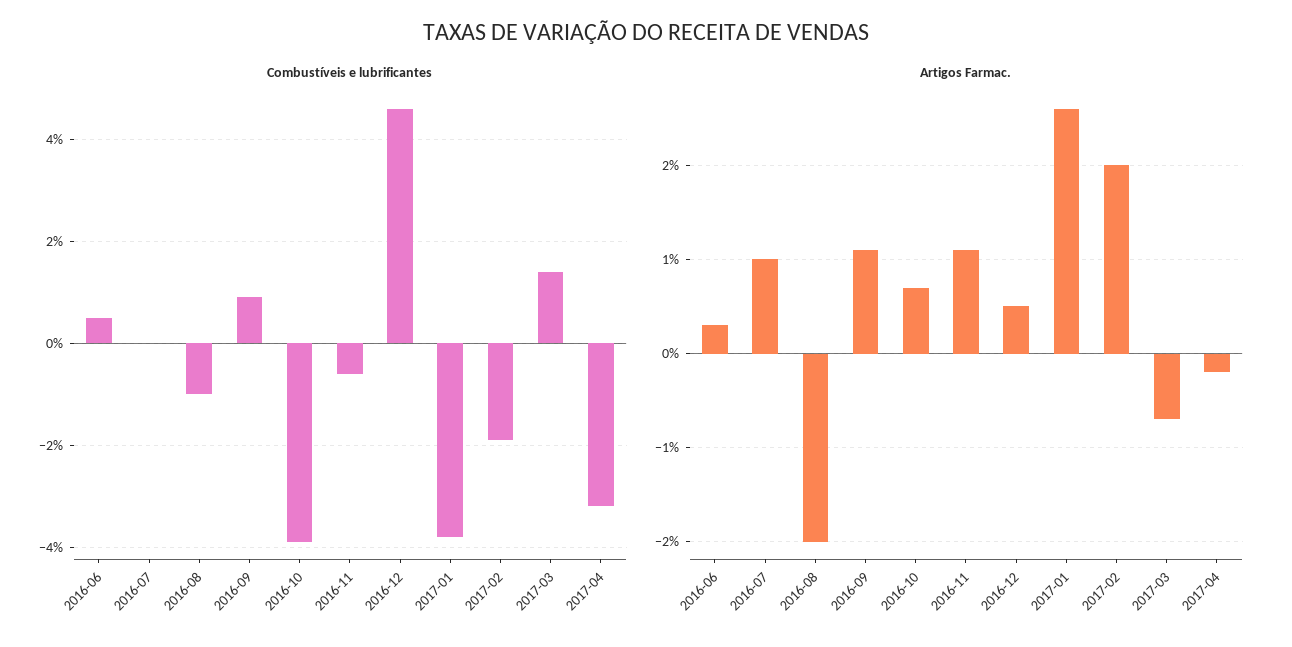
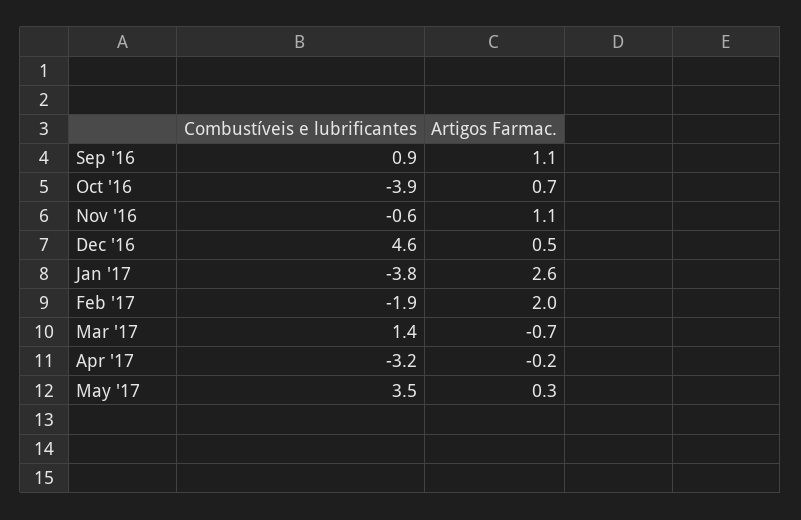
Combustíveis e lubrificantes, 2016-06: 0.5 -> none
Combustíveis e lubrificantes, 2016-07: 0 -> none
Combustíveis e lubrificantes, 2016-08: -1 -> none
Artigos Farmac., 2016-06: 0.3 -> none
Artigos Farmac., 2016-07: 1 -> none
Artigos Farmac., 2016-08: -2 -> none
Combustíveis e lubrificantes, May '17: none -> 3.5
Artigos Farmac., May '17: none -> 0.3

